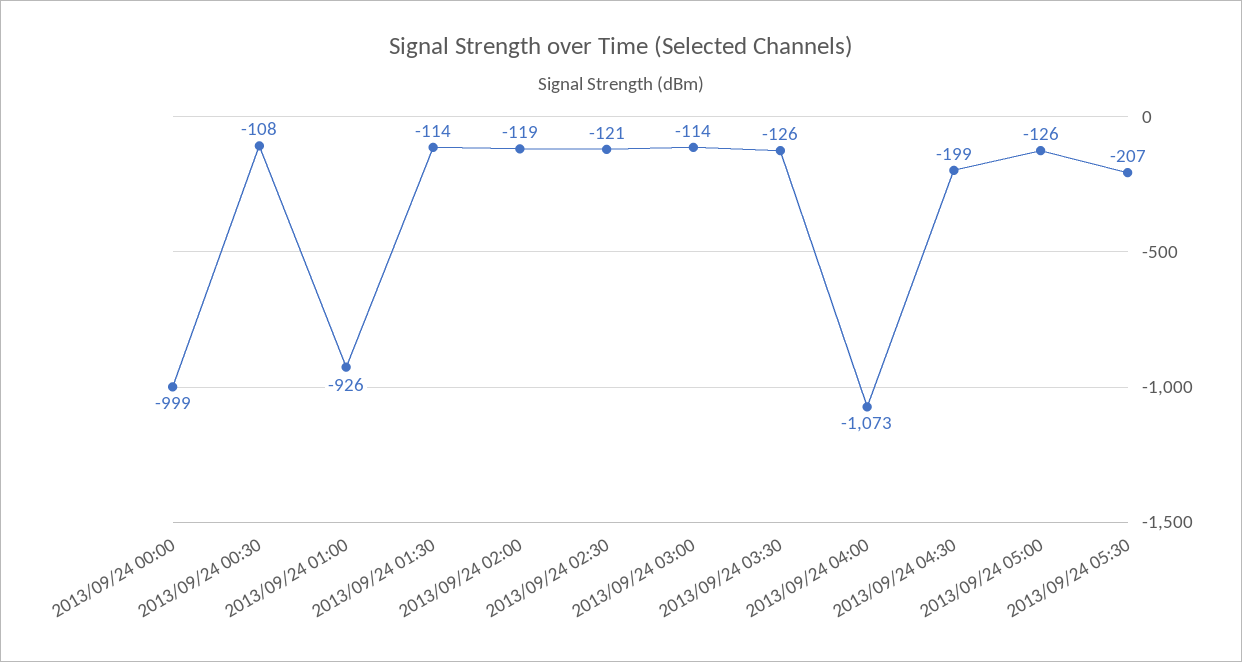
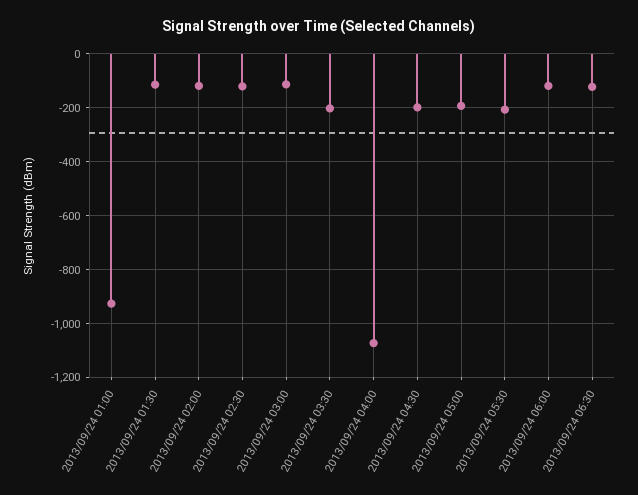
2013/09/24 00:00: -999 -> none
2013/09/24 00:30: -108 -> none
2013/09/24 03:30: -126 -> -200
2013/09/24 05:00: -126 -> -200
2013/09/24 06:00: none -> -125
2013/09/24 06:30: none -> -125

